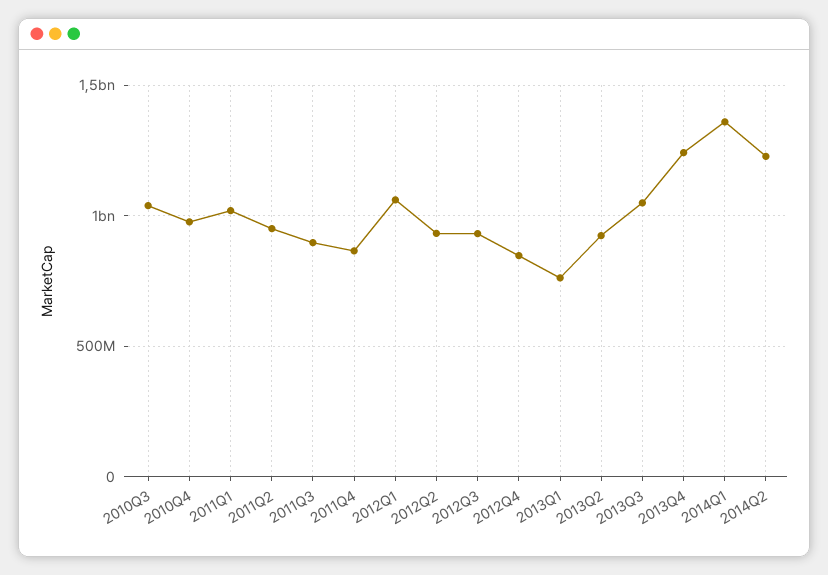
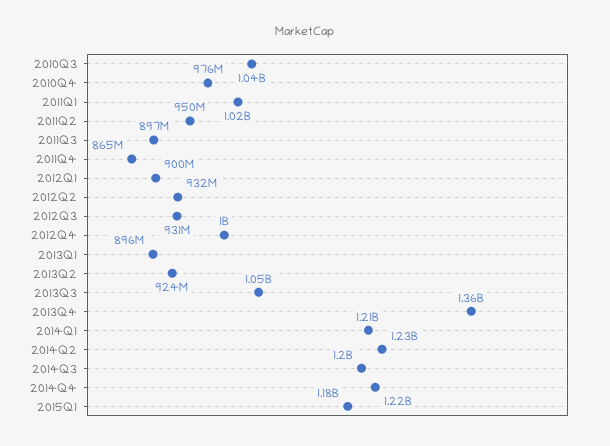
2012Q1: 1050000000 -> 900000000
2012Q4: 850000000 -> 1000000000
2013Q1: 750000000 -> 896000000
2013Q4: 1250000000 -> 1360000000
2014Q1: 1350000000 -> 1210000000
2014Q3: none -> 1200000000
2014Q4: none -> 1220000000
2015Q1: none -> 1180000000

